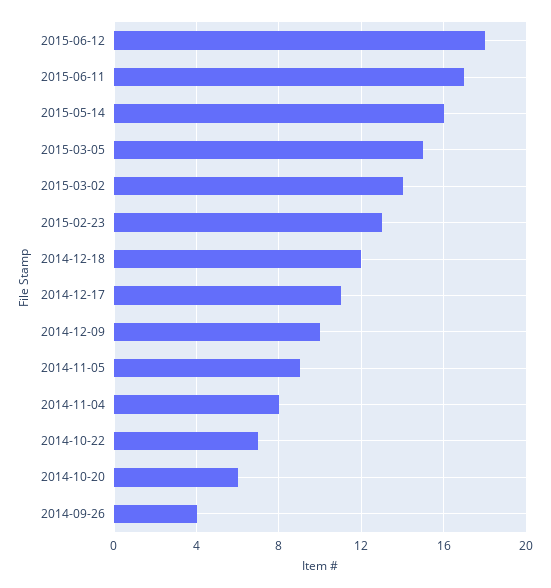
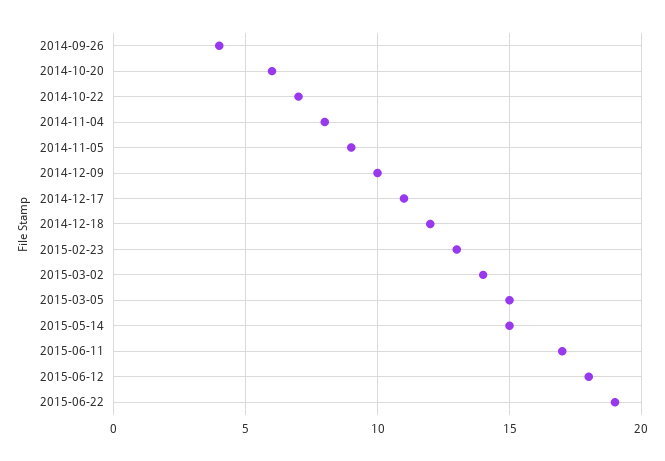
2015-05-14: 16 -> 15
2015-06-22: none -> 19

